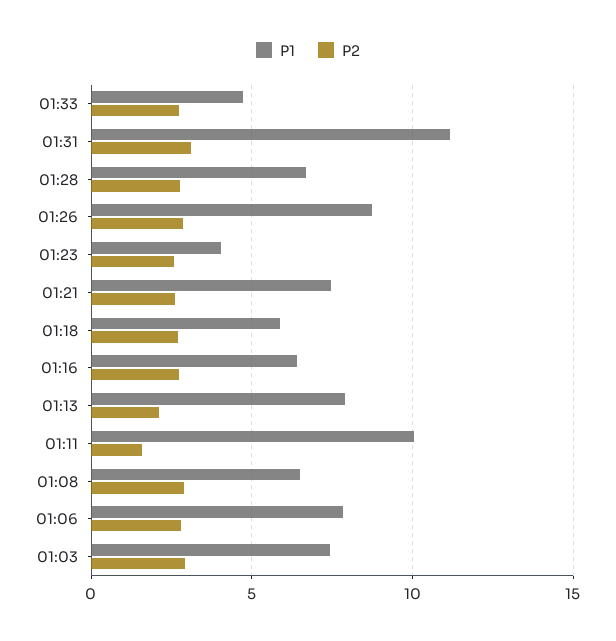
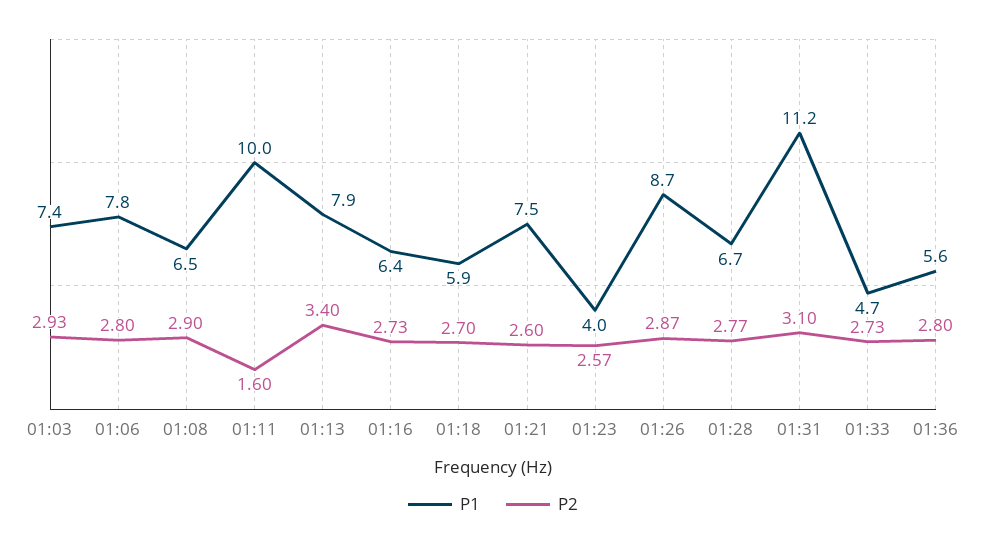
P2, 01:13: 2 -> 3.4
P1, 01:36: none -> 5.6
P2, 01:36: none -> 2.8

